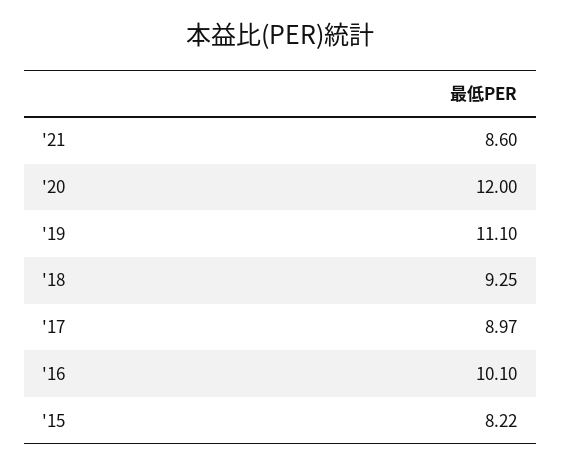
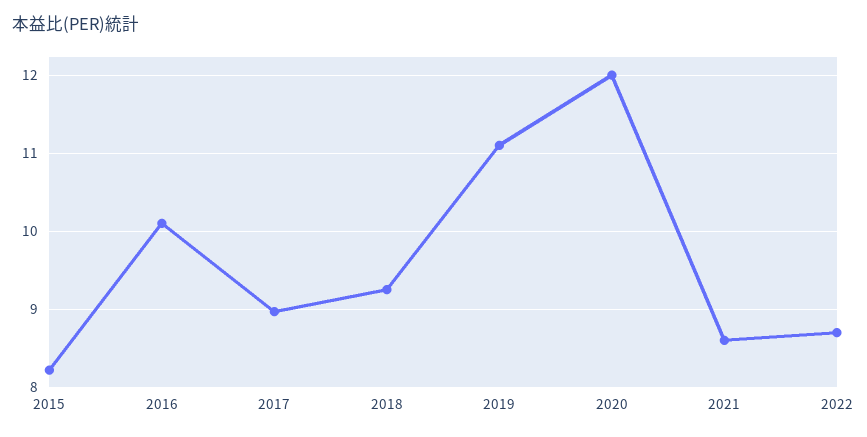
2022: none -> 8.7

